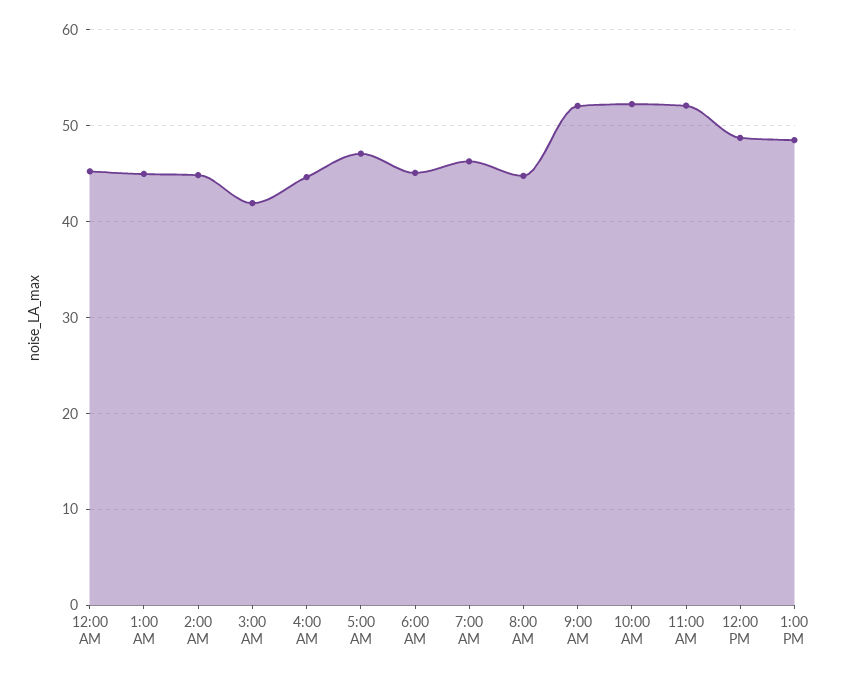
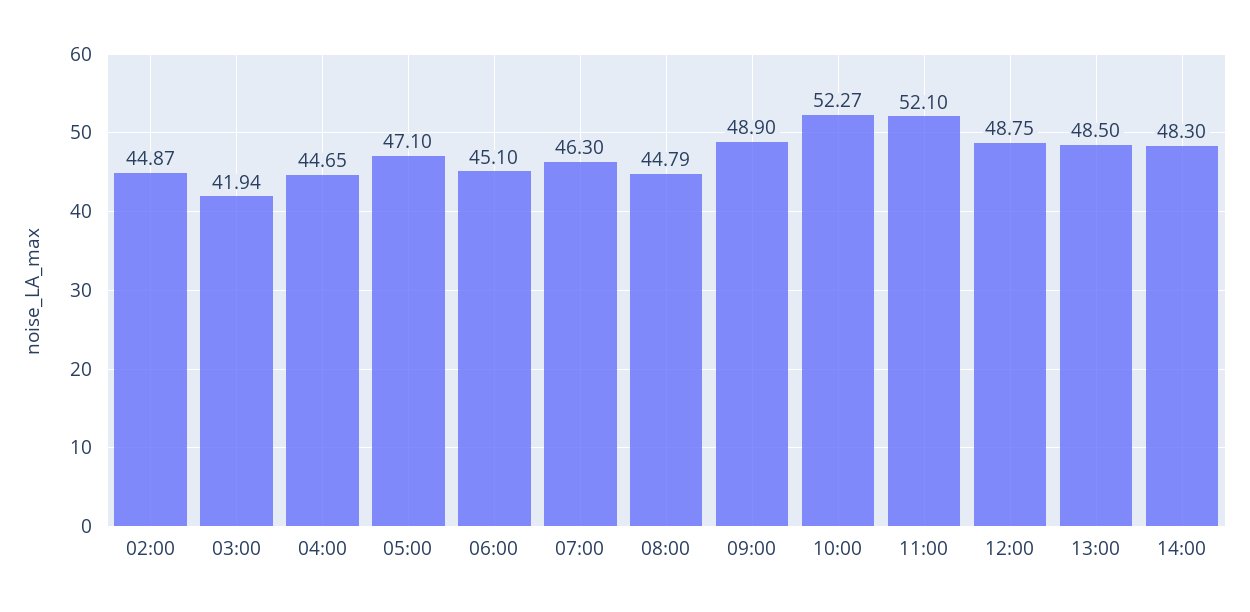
12:00 AM: 45 -> none
1:00 AM: 45 -> none
9:00 AM: 52 -> 48.9
14:00: none -> 48.3

